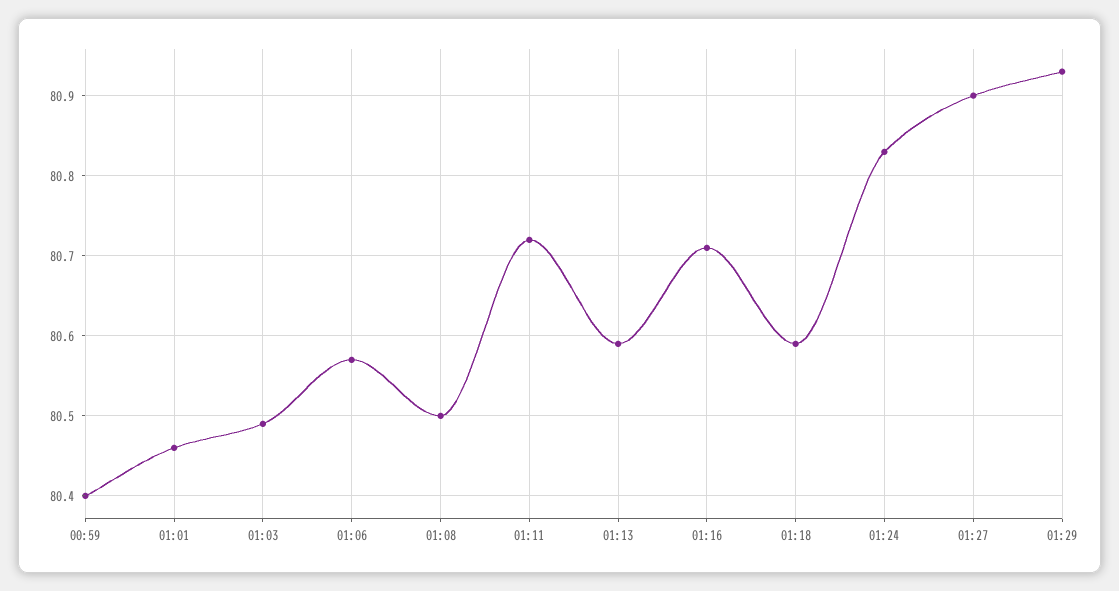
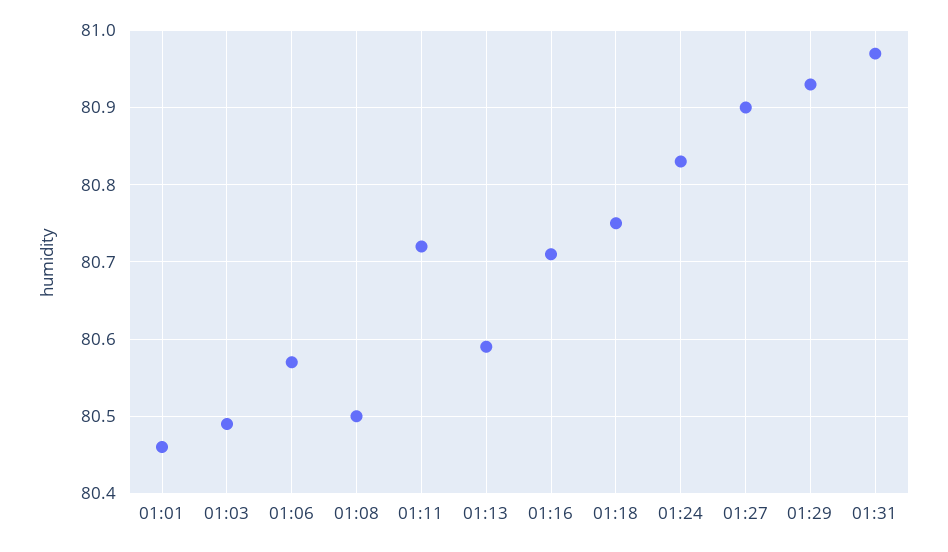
00:59: 80.4 -> none
01:18: 80.59 -> 80.75
01:31: none -> 80.97

